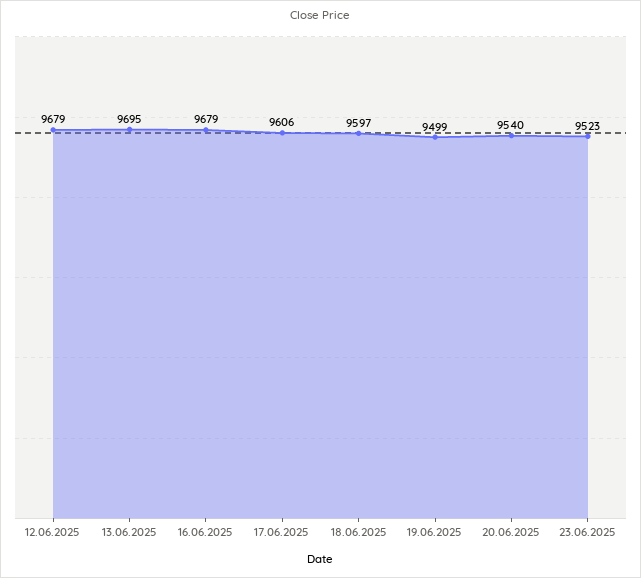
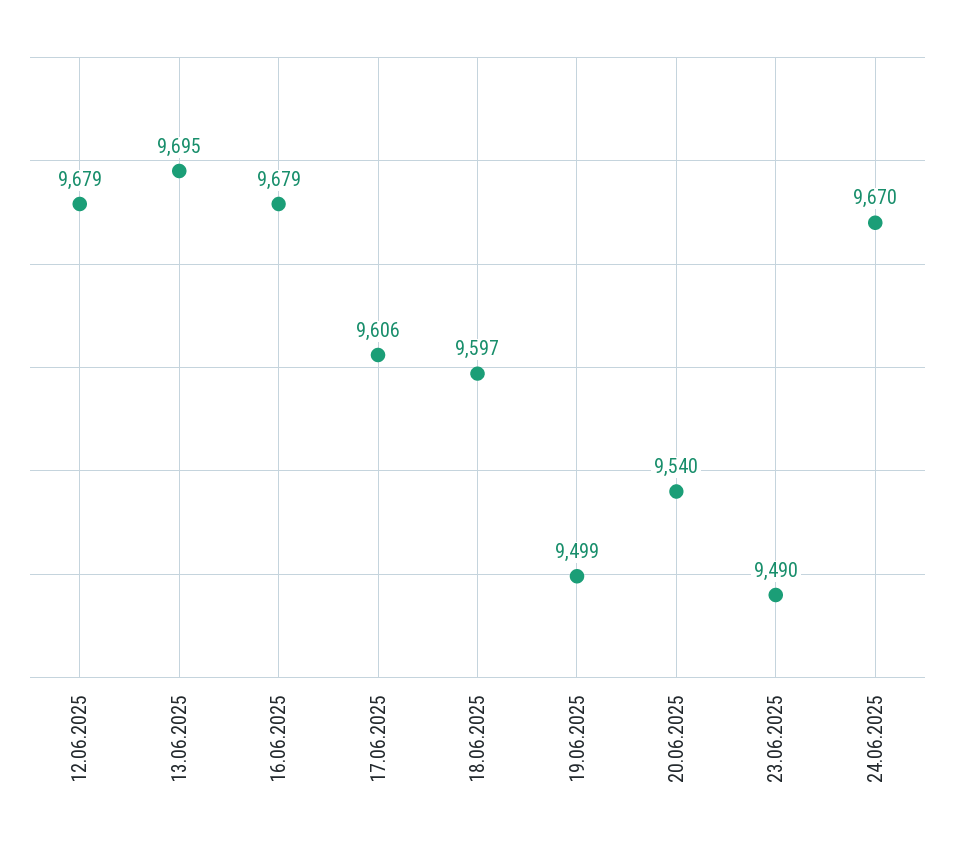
23.06.2025: 9523 -> 9490
24.06.2025: none -> 9670

